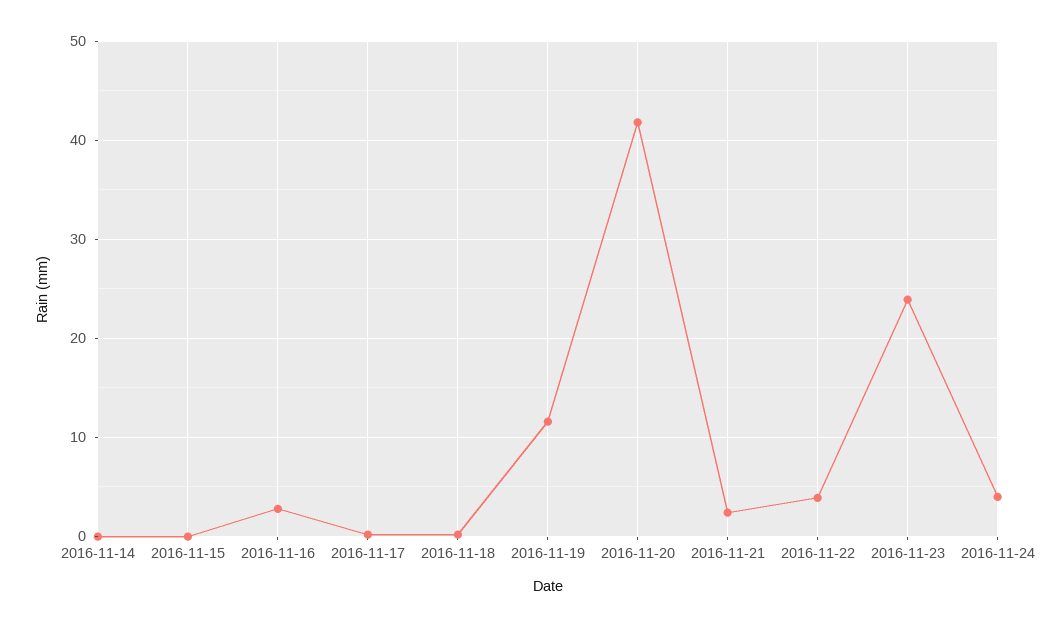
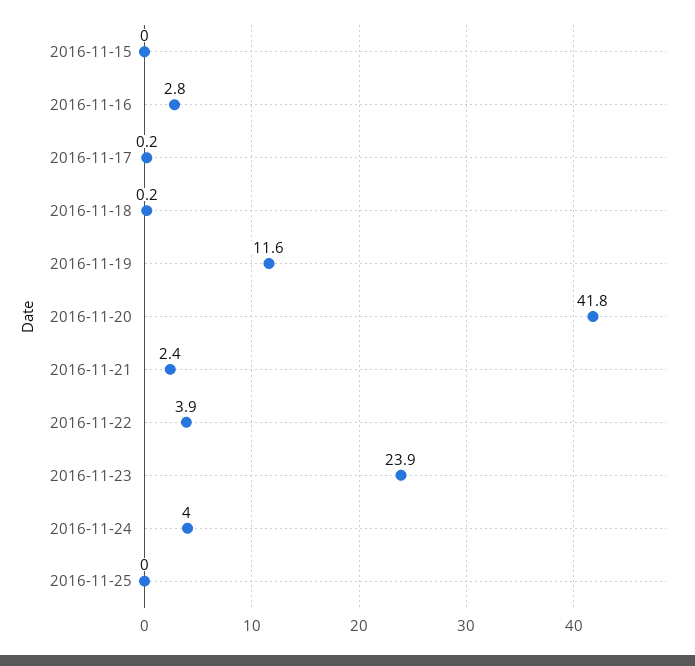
2016-11-14: 0 -> none
2016-11-25: none -> 0

